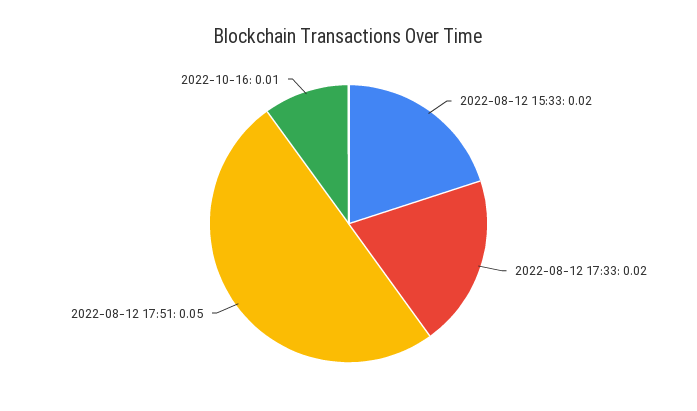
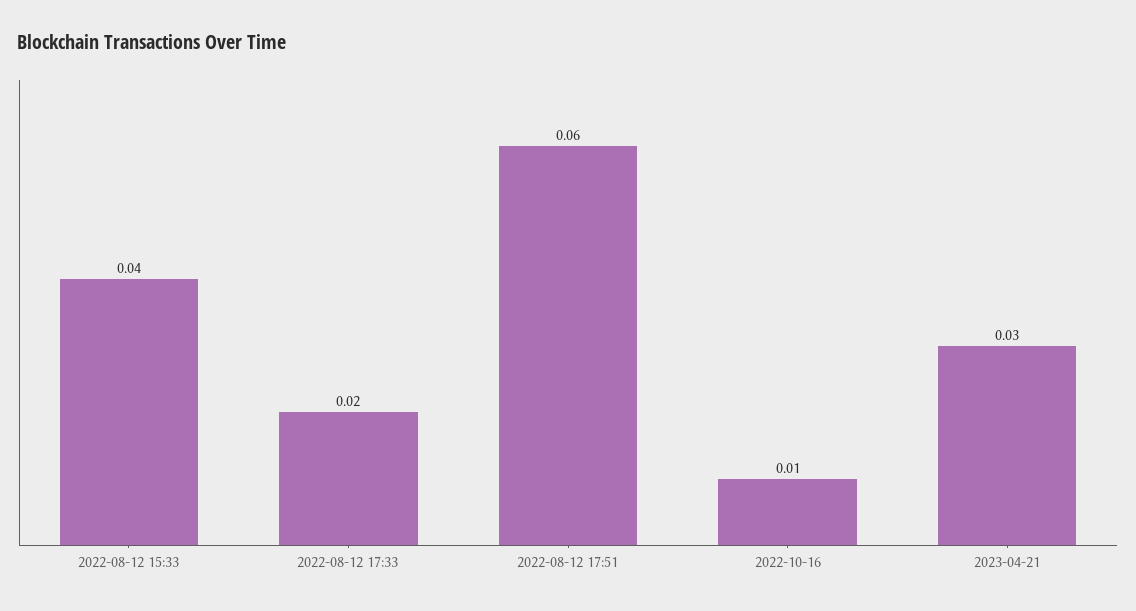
2022-08-12 15:33: 0.02 -> 0.04
2022-08-12 17:51: 0.05 -> 0.06
2023-04-21: none -> 0.03

